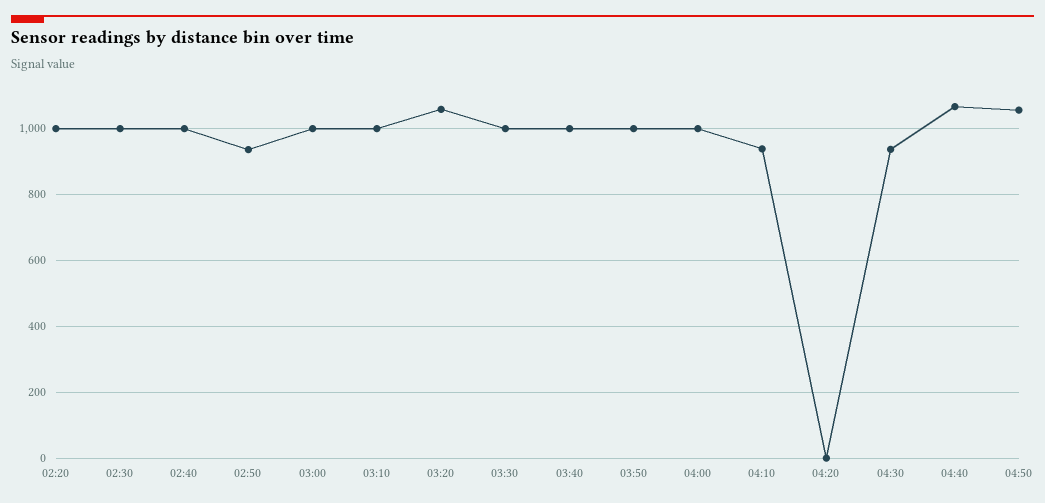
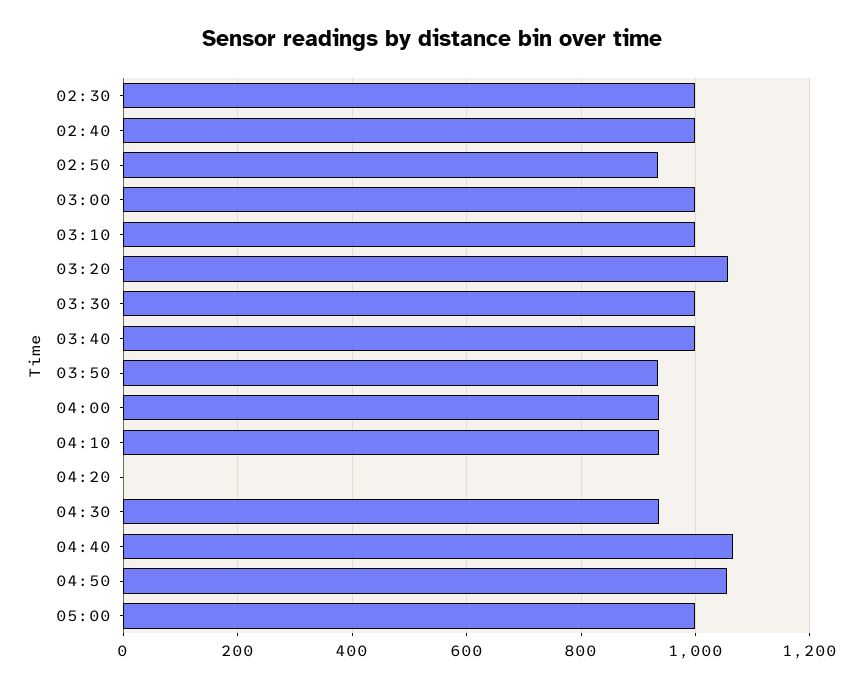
02:20: 1000 -> none
03:50: 1000 -> 940
04:00: 1000 -> 940
05:00: none -> 1000

